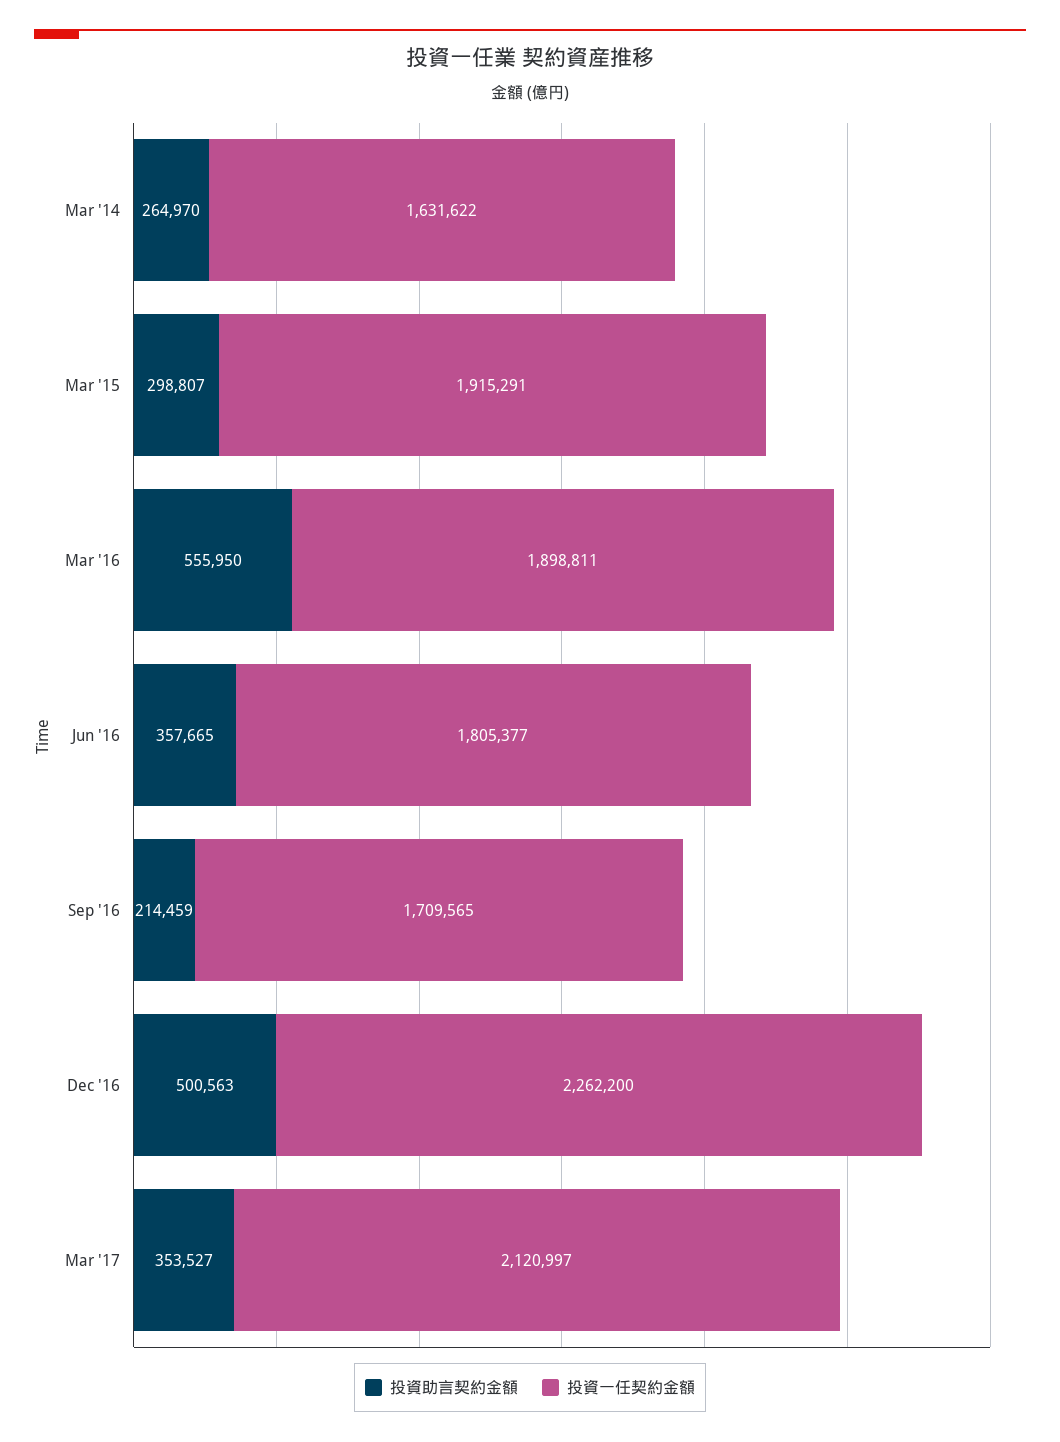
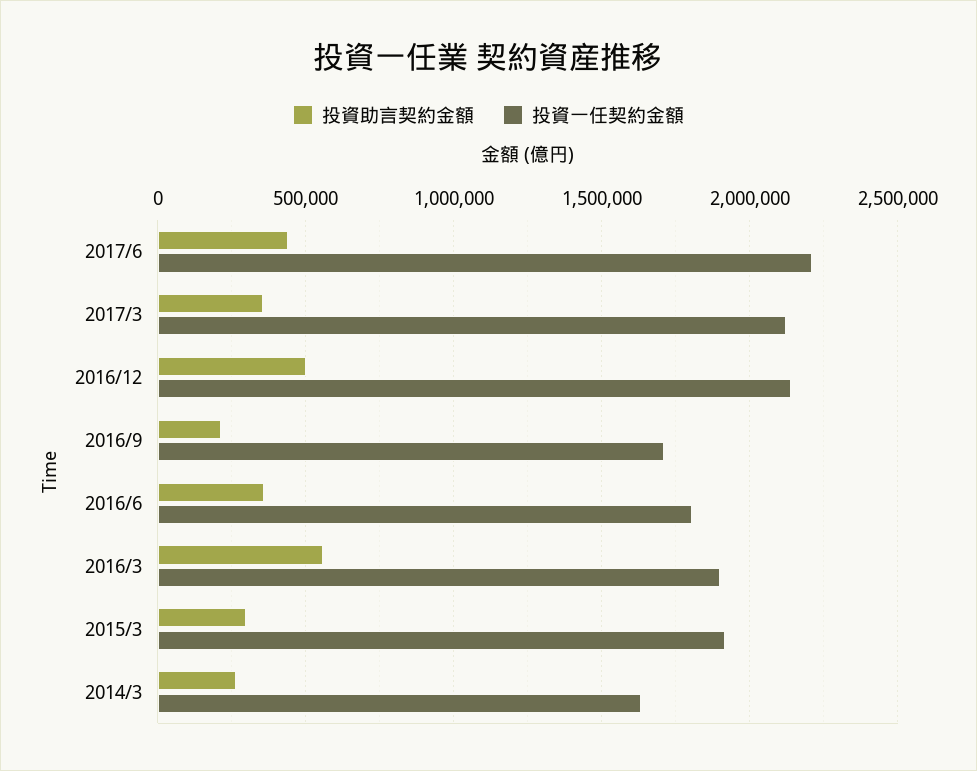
投資一任契約金額, Dec '16: 2262200 -> 2150000
投資助言契約金額, 2017/6: none -> 450000
投資一任契約金額, 2017/6: none -> 2200000

